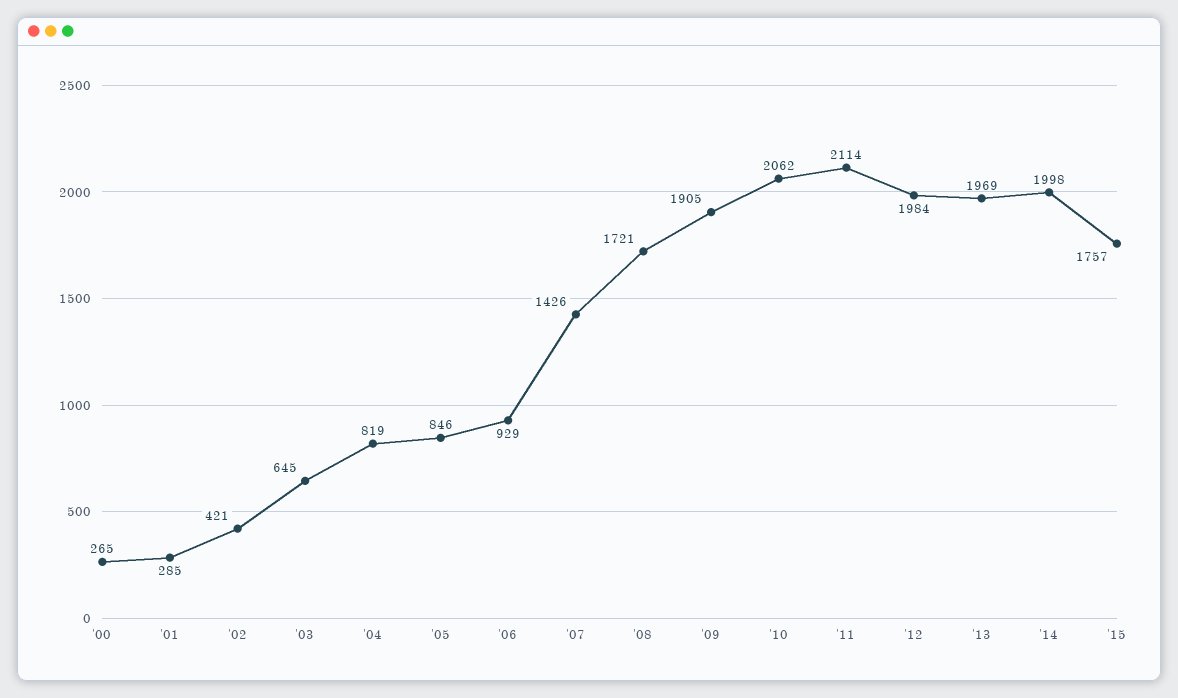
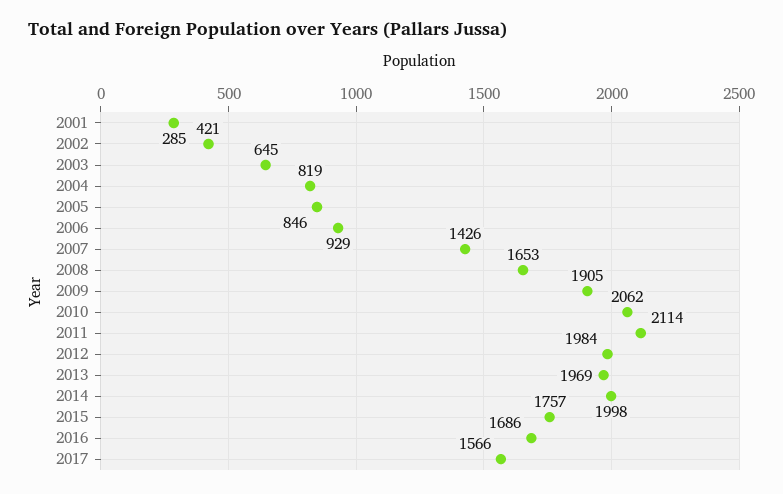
'00: 265 -> none
'08: 1721 -> 1653
2016: none -> 1686
2017: none -> 1566

